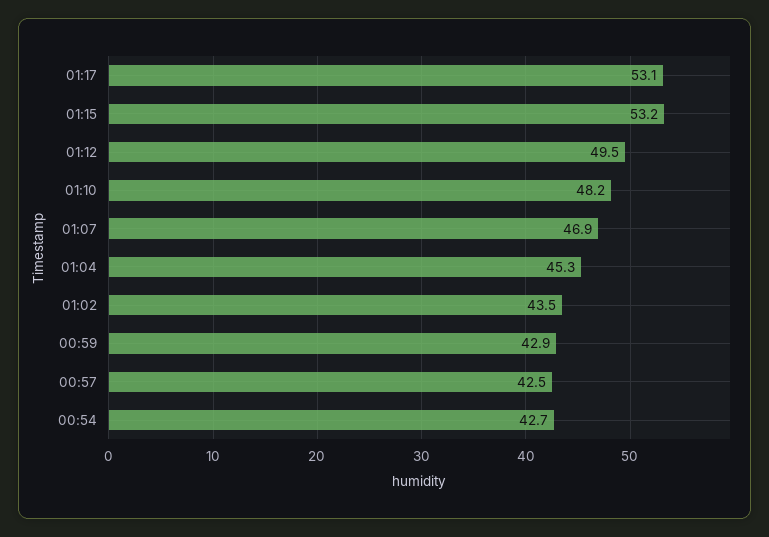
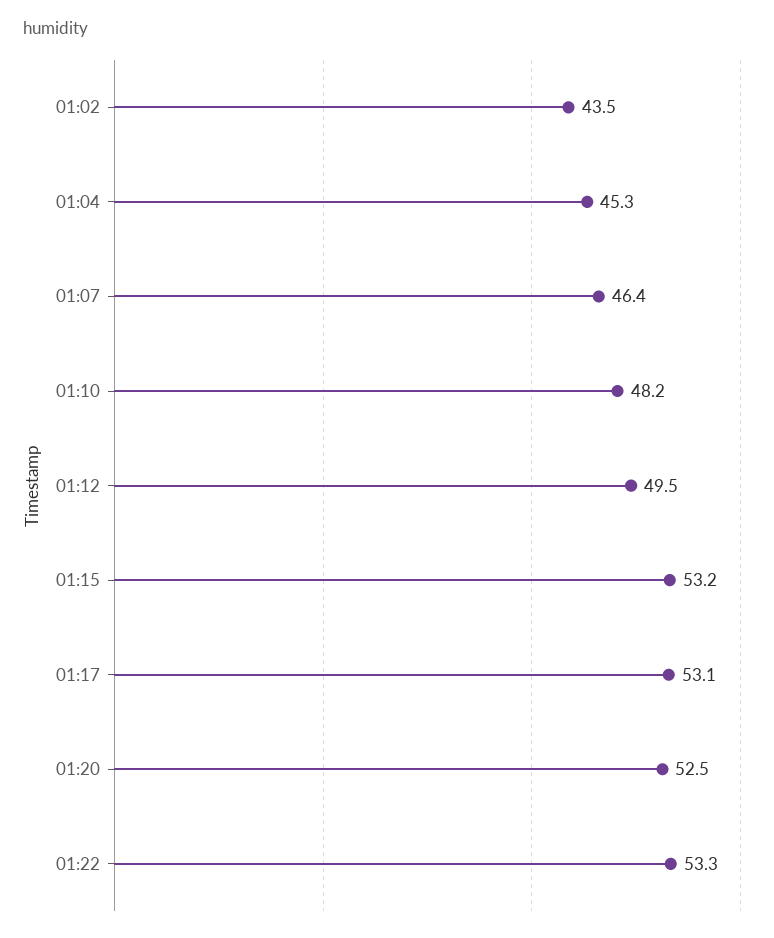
01:07: 46.9 -> 46.4
00:59: 42.9 -> none
00:57: 42.5 -> none
00:54: 42.7 -> none
01:20: none -> 52.5
01:22: none -> 53.3

